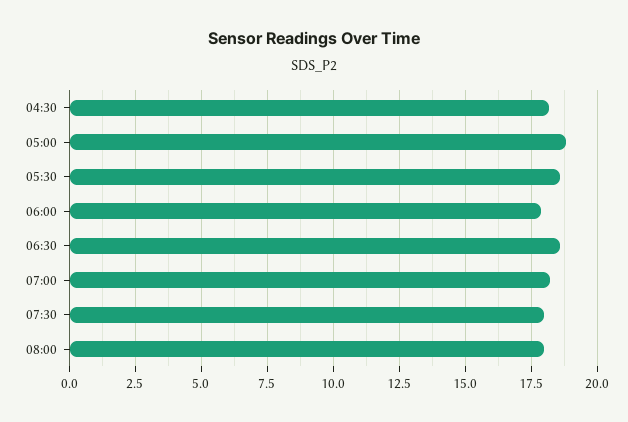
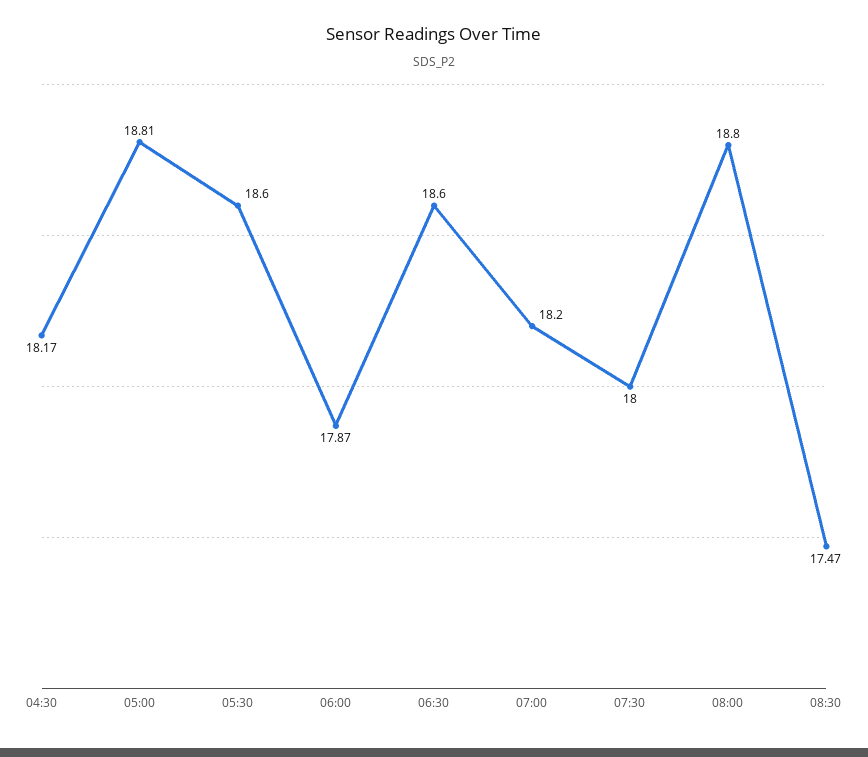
08:00: 18 -> 18.8
08:30: none -> 17.47

